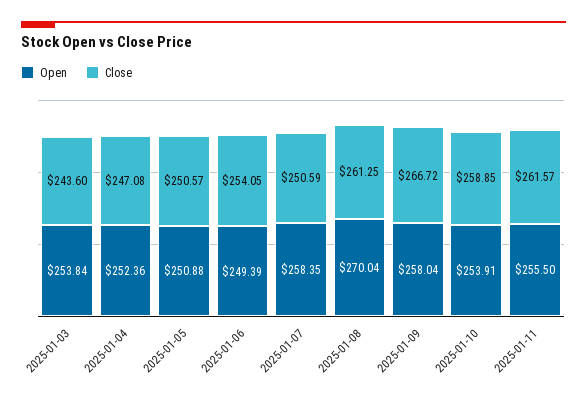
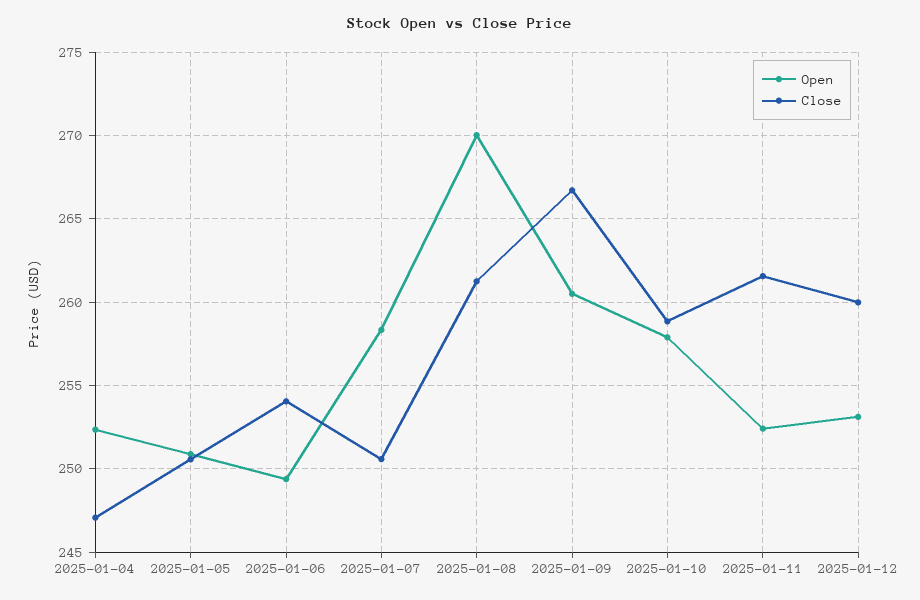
Open, 2025-01-03: 253.84 -> none
Close, 2025-01-03: 243.6 -> none
Open, 2025-01-09: 258.04 -> 260.5
Open, 2025-01-10: 253.91 -> 258
Open, 2025-01-11: 255.5 -> 252.5
Open, 2025-01-12: none -> 253
Close, 2025-01-12: none -> 260

